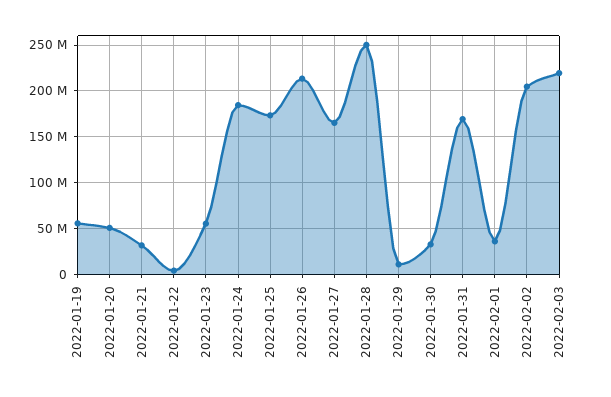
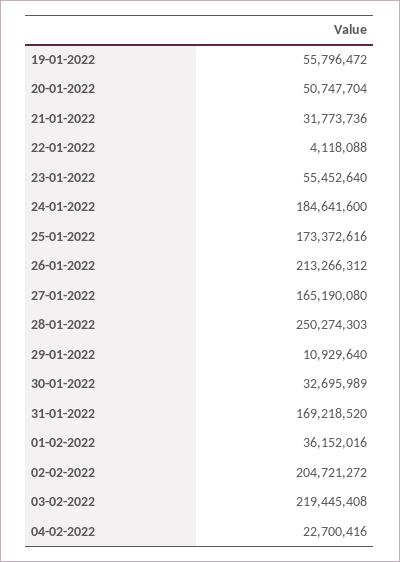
04-02-2022: none -> 22700416

